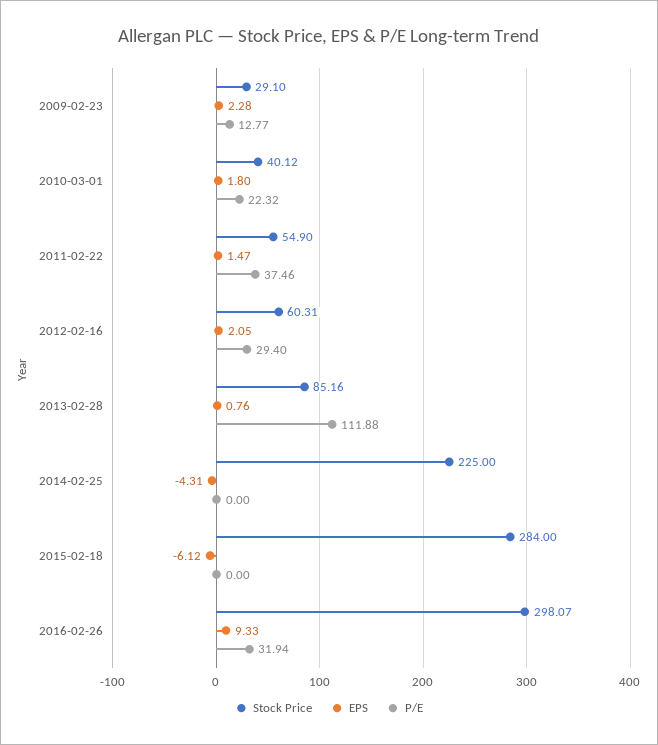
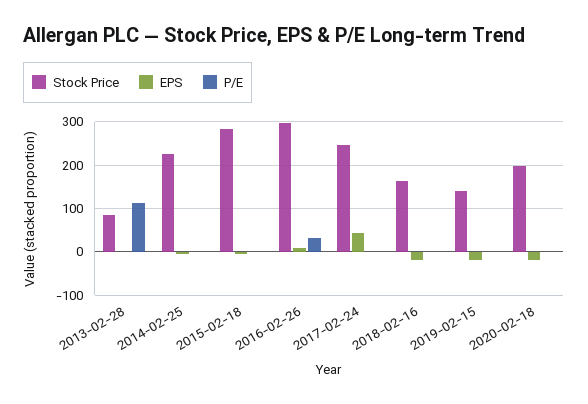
Stock Price, 2009-02-23: 29.1 -> none
EPS, 2009-02-23: 2.28 -> none
P/E, 2009-02-23: 12.77 -> none
Stock Price, 2010-03-01: 40.12 -> none
EPS, 2010-03-01: 1.8 -> none
P/E, 2010-03-01: 22.32 -> none
Stock Price, 2011-02-22: 54.9 -> none
EPS, 2011-02-22: 1.47 -> none
P/E, 2011-02-22: 37.46 -> none
Stock Price, 2012-02-16: 60.31 -> none
EPS, 2012-02-16: 2.05 -> none
P/E, 2012-02-16: 29.4 -> none
Stock Price, 2017-02-24: none -> 240
EPS, 2017-02-24: none -> 40
P/E, 2017-02-24: none -> 0
Stock Price, 2018-02-16: none -> 160
EPS, 2018-02-16: none -> -20
P/E, 2018-02-16: none -> 0
Stock Price, 2019-02-15: none -> 140
EPS, 2019-02-15: none -> -20
P/E, 2019-02-15: none -> 0
Stock Price, 2020-02-18: none -> 200
EPS, 2020-02-18: none -> -20
P/E, 2020-02-18: none -> 0

